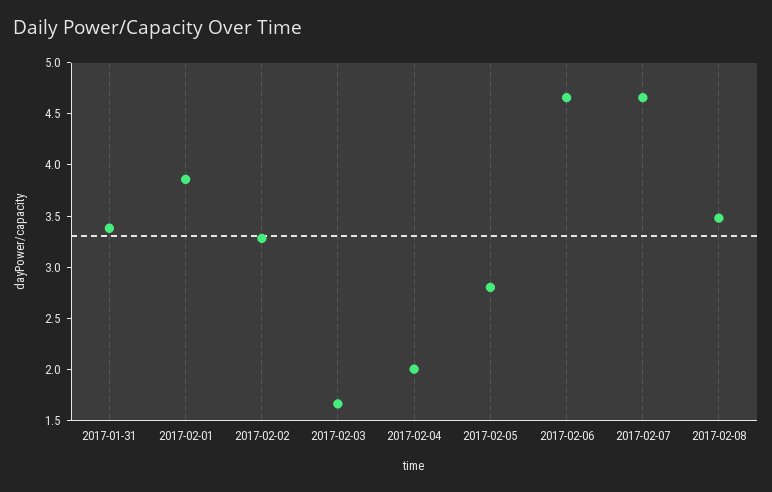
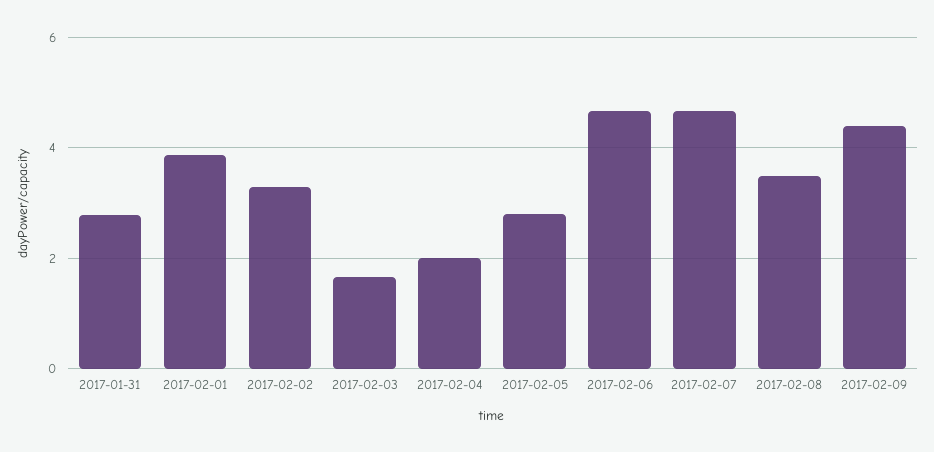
2017-01-31: 3.4 -> 2.8
2017-02-09: none -> 4.4

